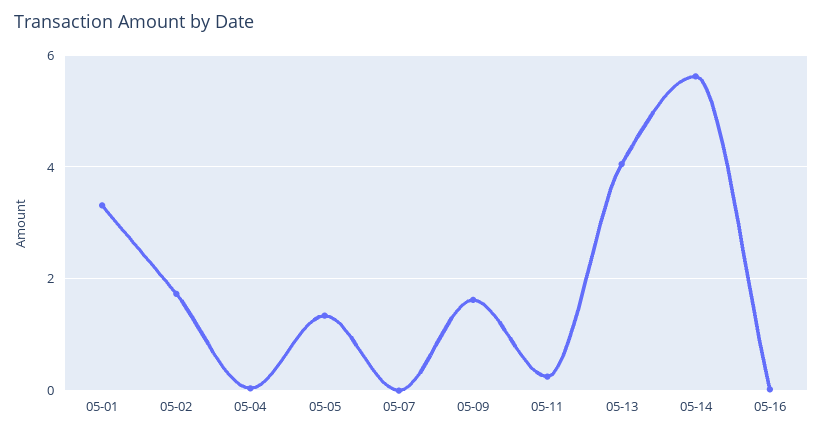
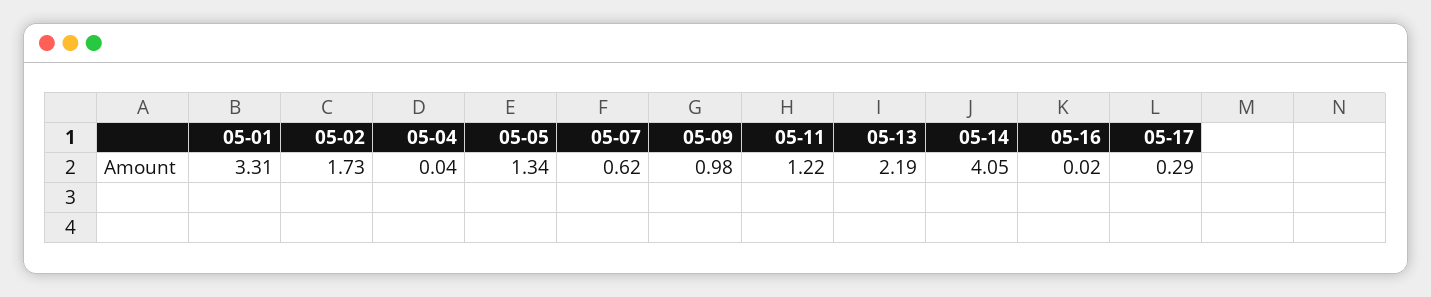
05-07: 0 -> 0.62
05-09: 1.6 -> 0.98
05-11: 0.2 -> 1.22
05-13: 4 -> 2.19
05-14: 5.6 -> 4.05
05-17: none -> 0.29

